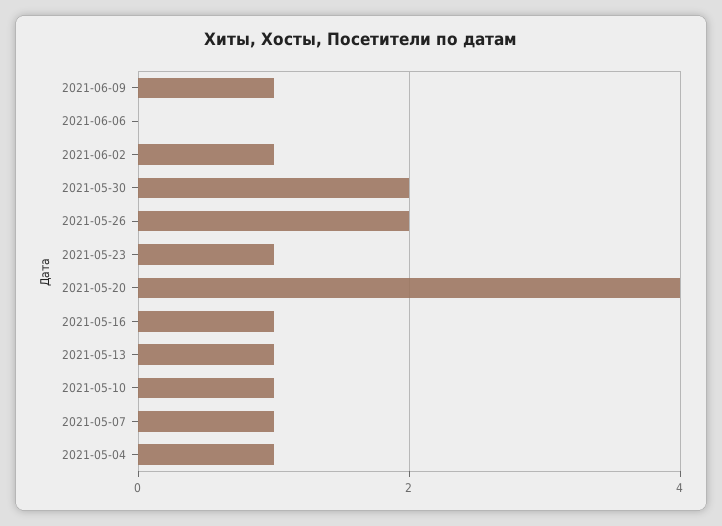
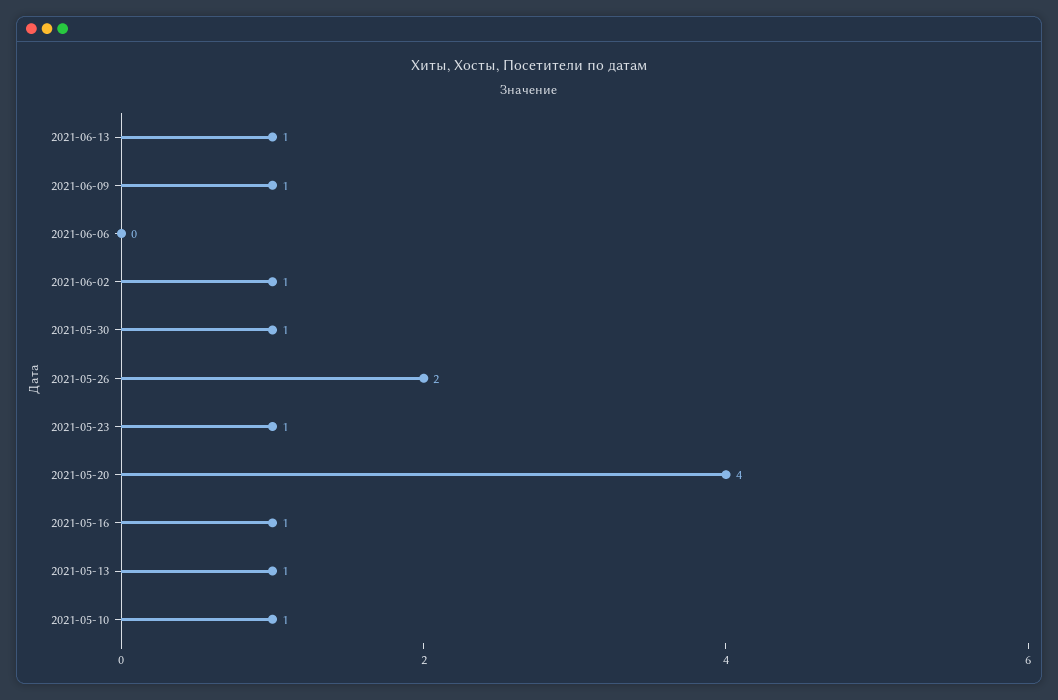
2021-05-30: 2 -> 1
2021-05-07: 1 -> none
2021-05-04: 1 -> none
2021-06-13: none -> 1

